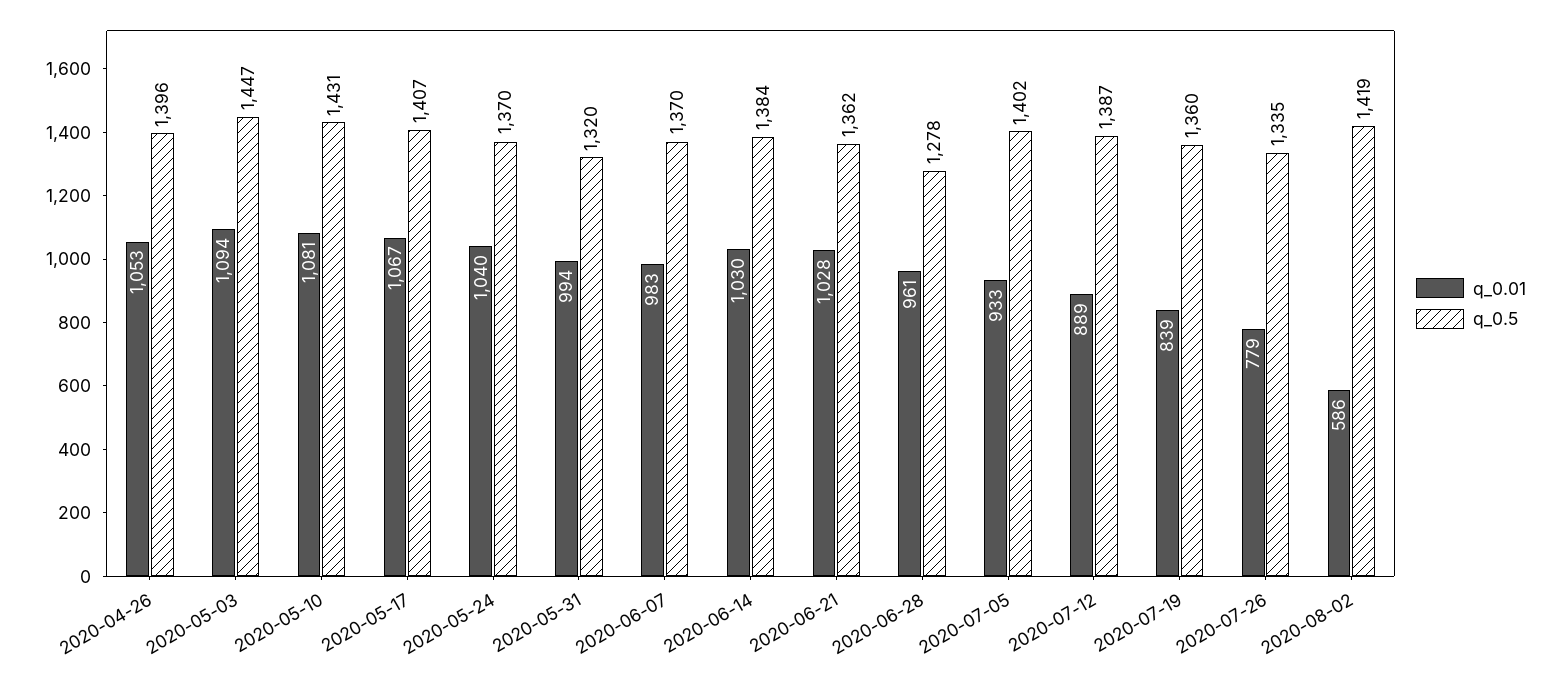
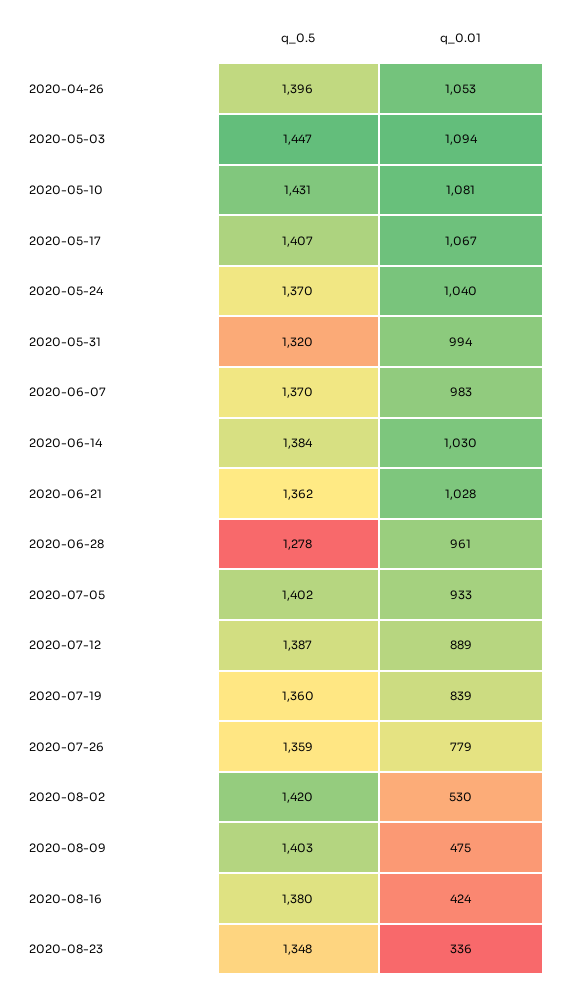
q_0.5, 2020-07-26: 1335 -> 1359
q_0.01, 2020-08-02: 586 -> 530
q_0.5, 2020-08-02: 1419 -> 1420
q_0.5, 2020-08-09: none -> 1403
q_0.01, 2020-08-09: none -> 475
q_0.5, 2020-08-16: none -> 1380
q_0.01, 2020-08-16: none -> 424
q_0.5, 2020-08-23: none -> 1348
q_0.01, 2020-08-23: none -> 336

